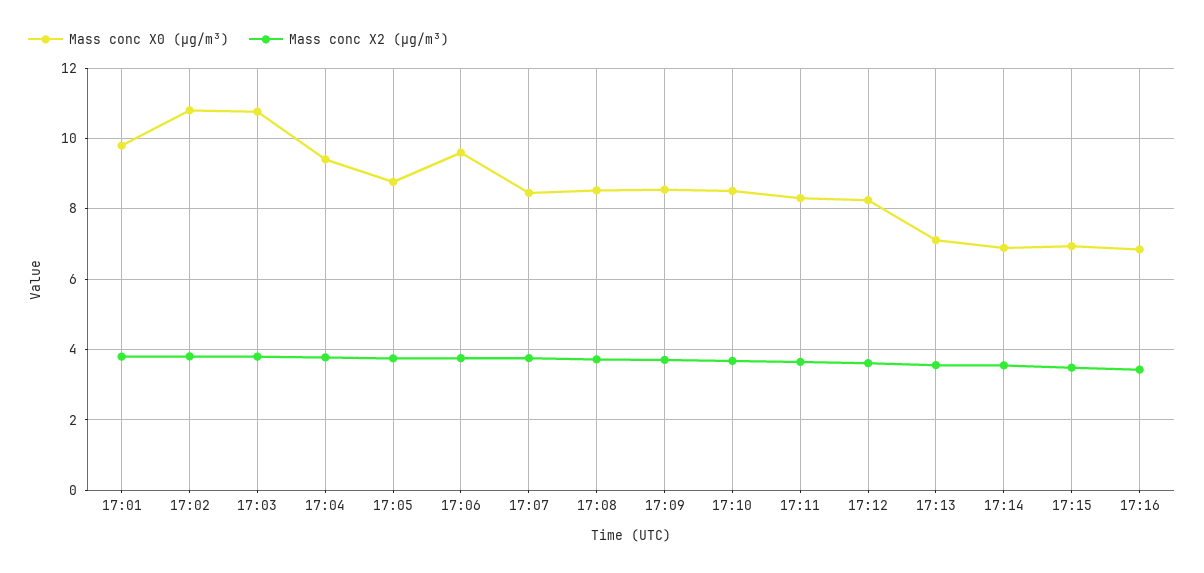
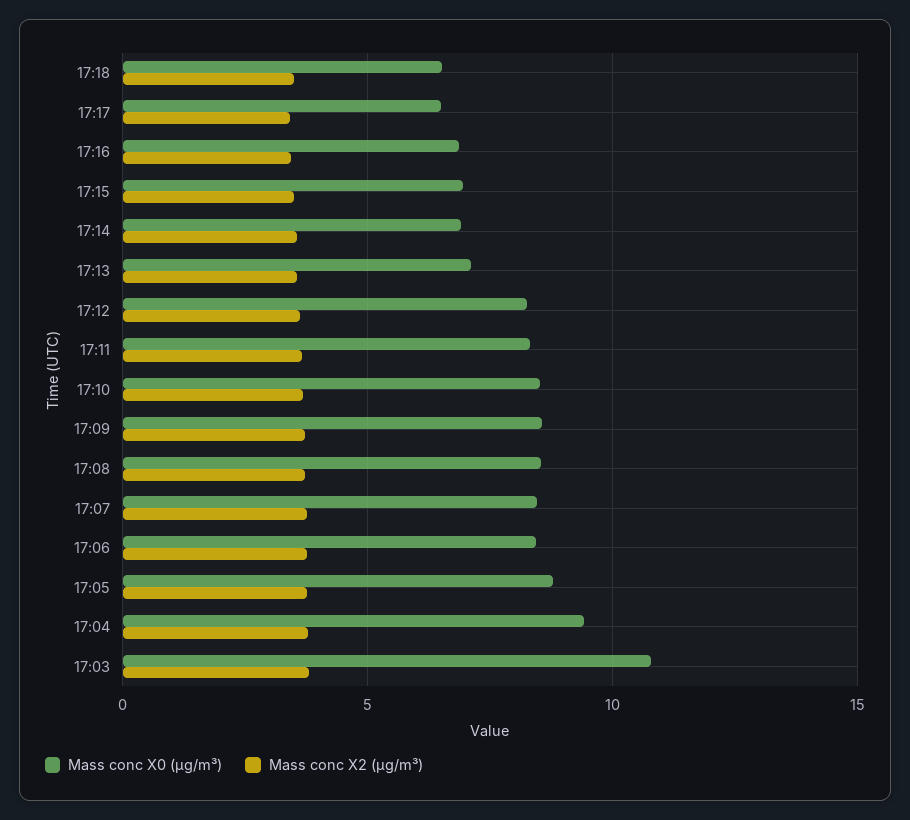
Mass conc X0 (μg/m³), 17:01: 9.8 -> none
Mass conc X2 (μg/m³), 17:01: 3.8 -> none
Mass conc X0 (μg/m³), 17:02: 10.8 -> none
Mass conc X2 (μg/m³), 17:02: 3.8 -> none
Mass conc X0 (μg/m³), 17:06: 9.6 -> 8.5
Mass conc X0 (μg/m³), 17:18: none -> 6.5
Mass conc X2 (μg/m³), 17:18: none -> 3.5
Mass conc X0 (μg/m³), 17:17: none -> 6.5
Mass conc X2 (μg/m³), 17:17: none -> 3.5

